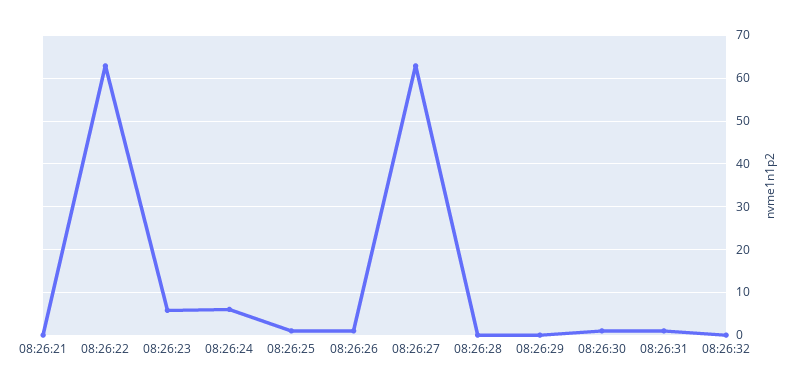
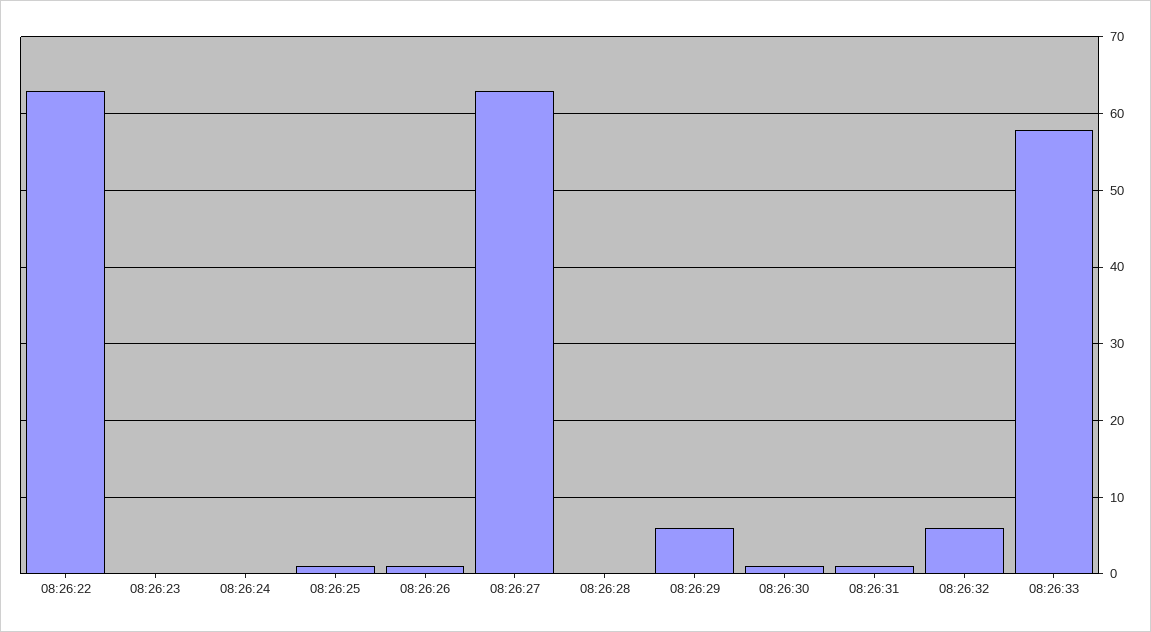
08:26:21: 0 -> none
08:26:23: 6 -> 0
08:26:24: 6 -> 0
08:26:29: 0 -> 6
08:26:32: 0 -> 6
08:26:33: none -> 58

